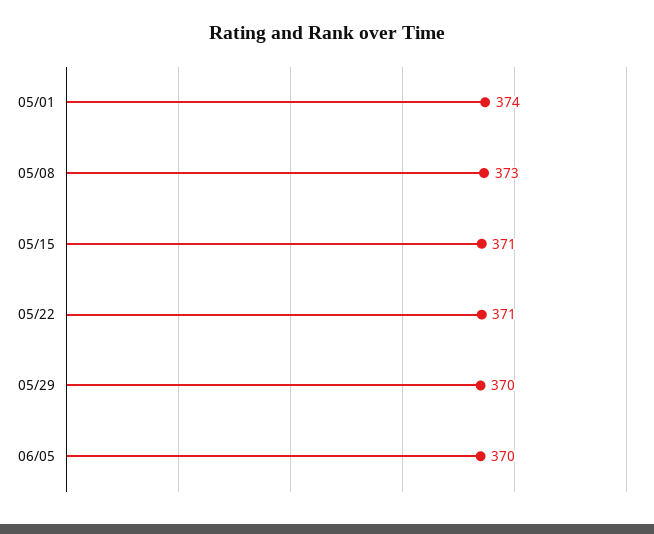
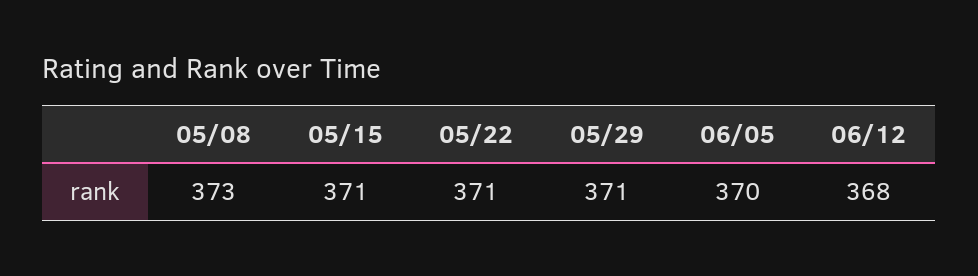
05/01: 374 -> none
05/29: 370 -> 371
06/12: none -> 368

